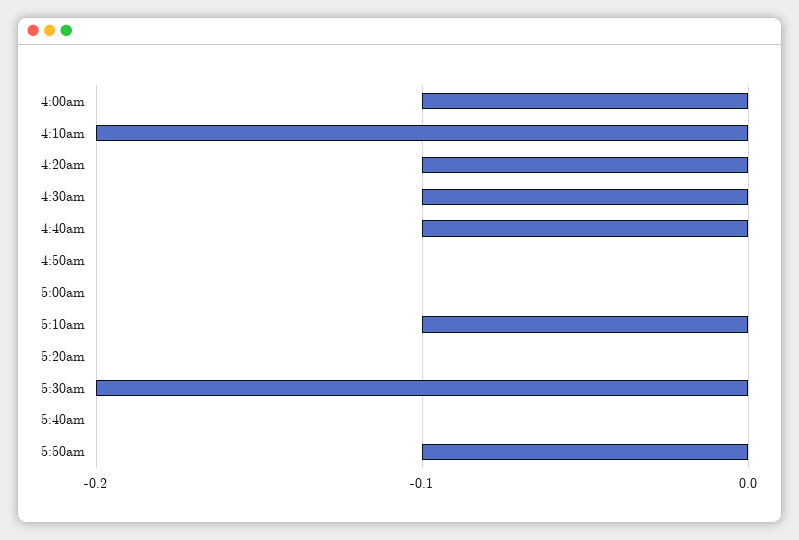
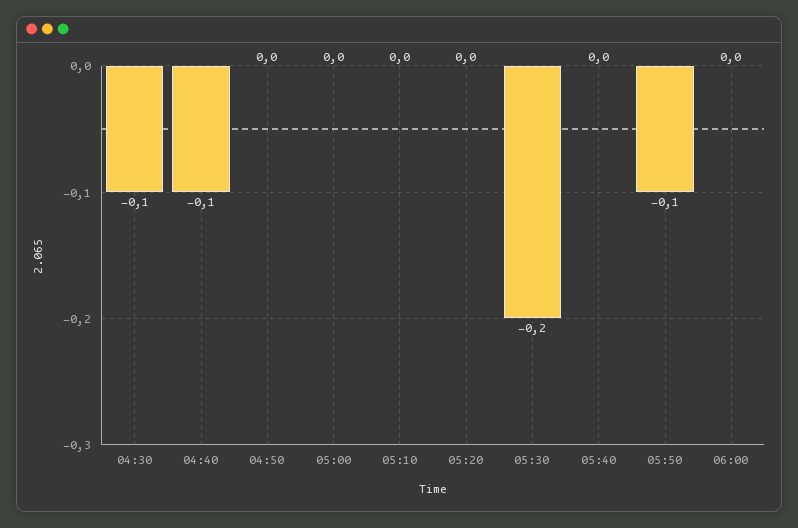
4:00am: -0.1 -> none
4:10am: -0.2 -> none
4:20am: -0.1 -> none
5:10am: -0.1 -> 0
06:00: none -> 0

